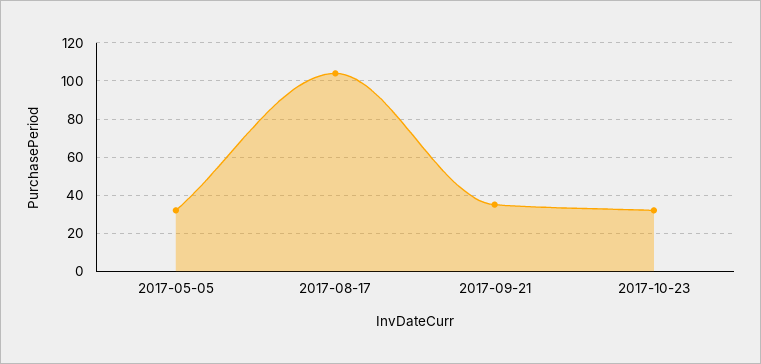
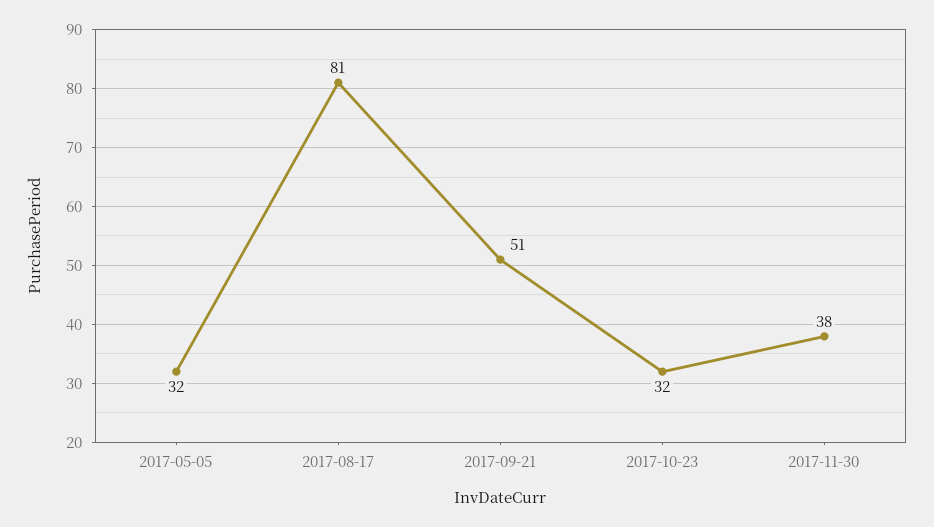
2017-08-17: 105 -> 81
2017-09-21: 35 -> 51
2017-11-30: none -> 38

